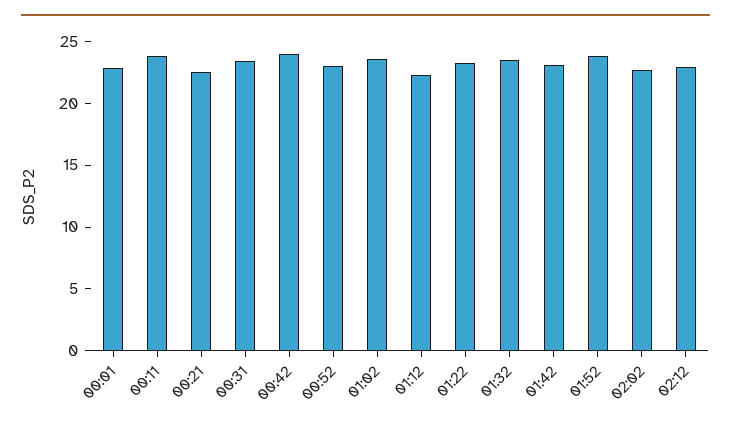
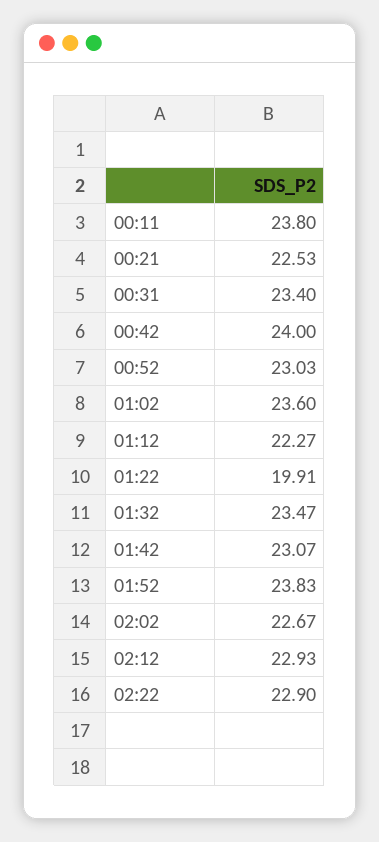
00:01: 23 -> none
01:22: 23 -> 19.91
02:22: none -> 22.9

